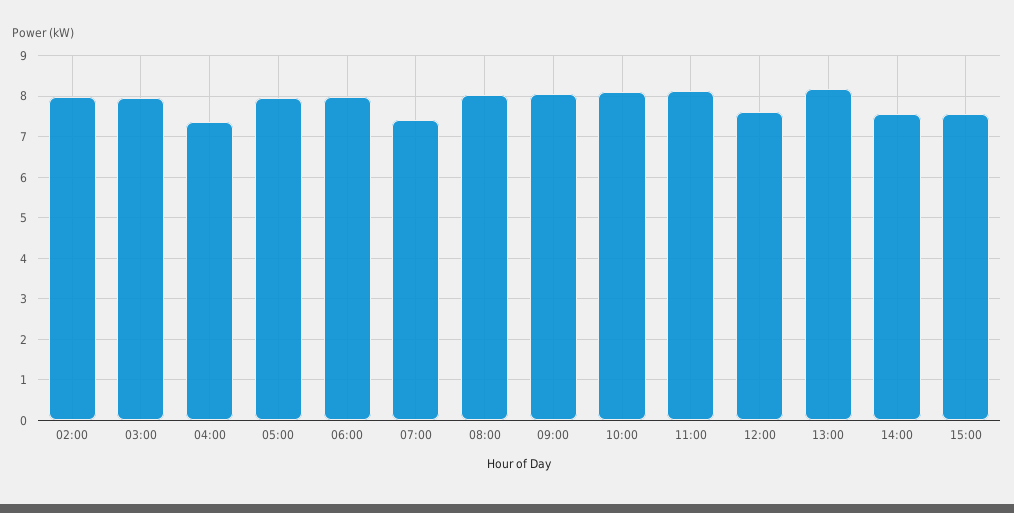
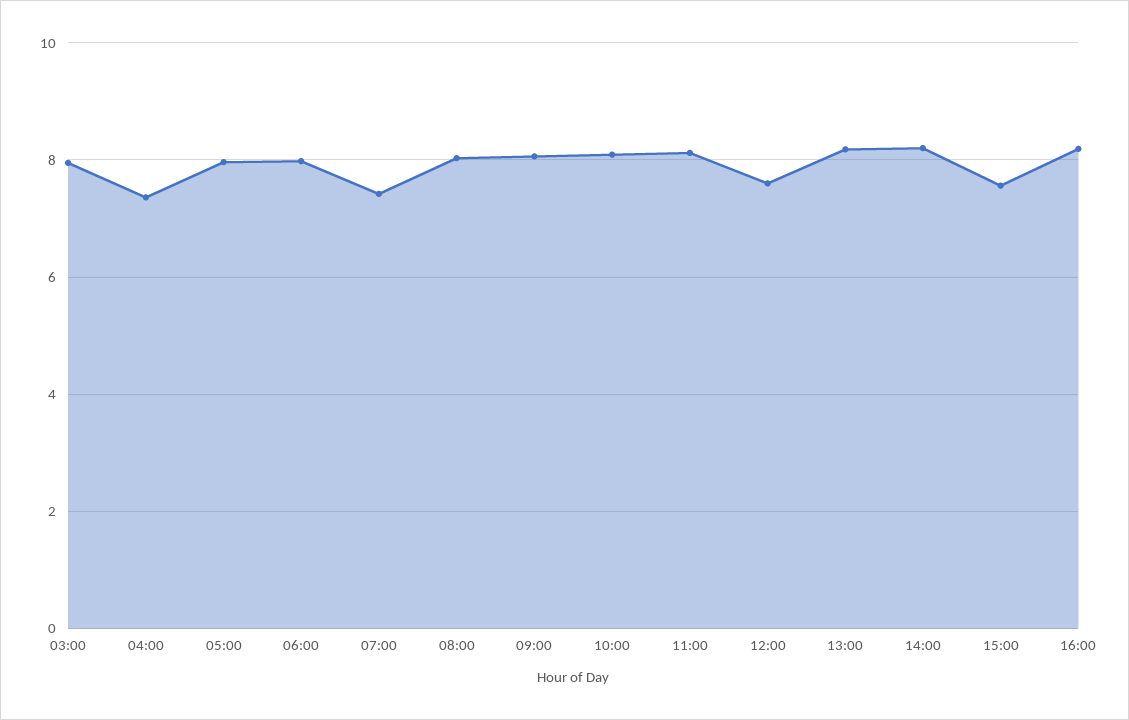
02:00: 8 -> none
14:00: 7.6 -> 8.2
16:00: none -> 8.2

